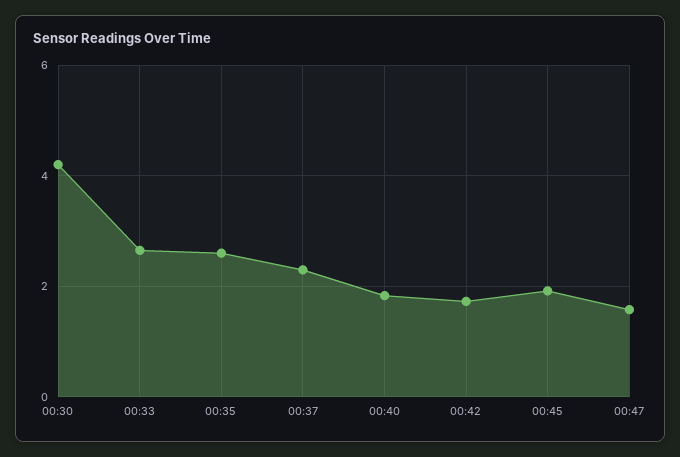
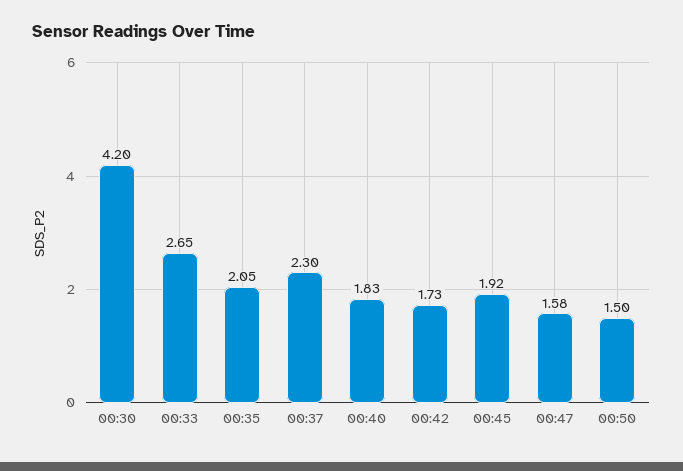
00:35: 2.6 -> 2.05
00:50: none -> 1.5

